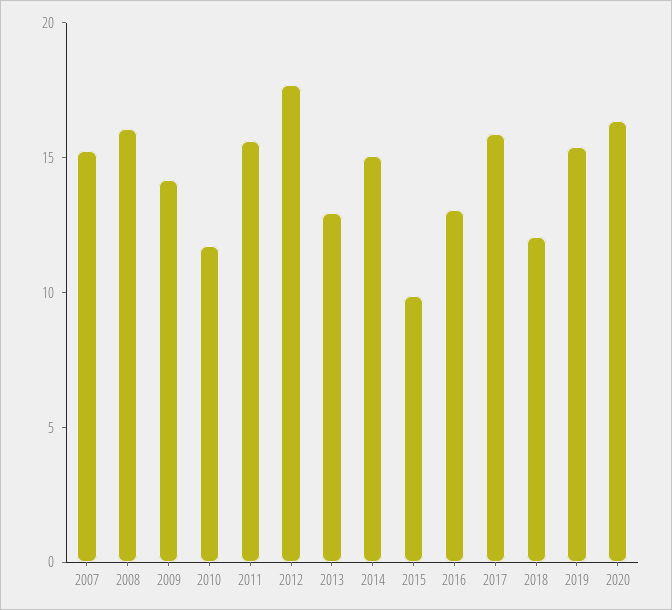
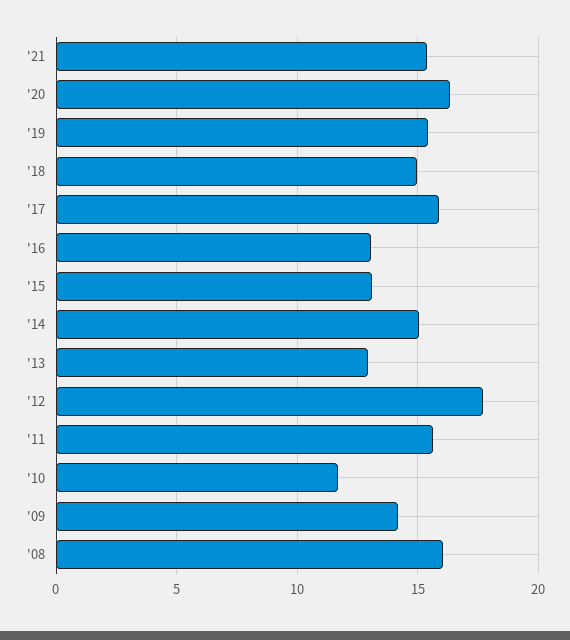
2007: 15 -> none
2015: 10 -> 13
2018: 12 -> 15
'21: none -> 15.5

